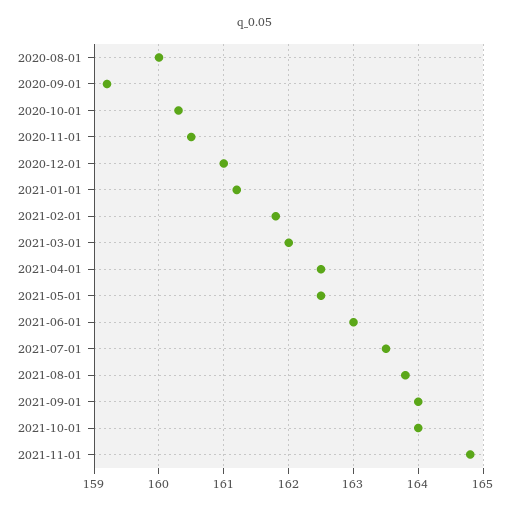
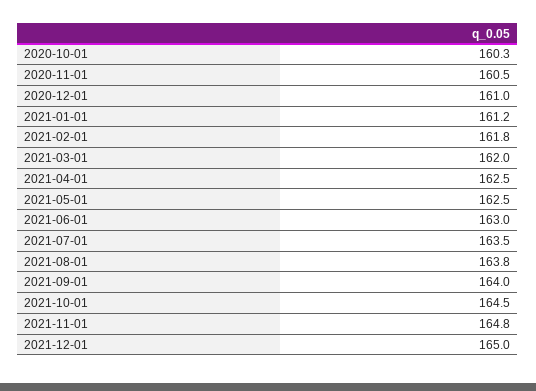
2020-08-01: 160 -> none
2020-09-01: 159.2 -> none
2021-10-01: 164 -> 164.5
2021-12-01: none -> 165

